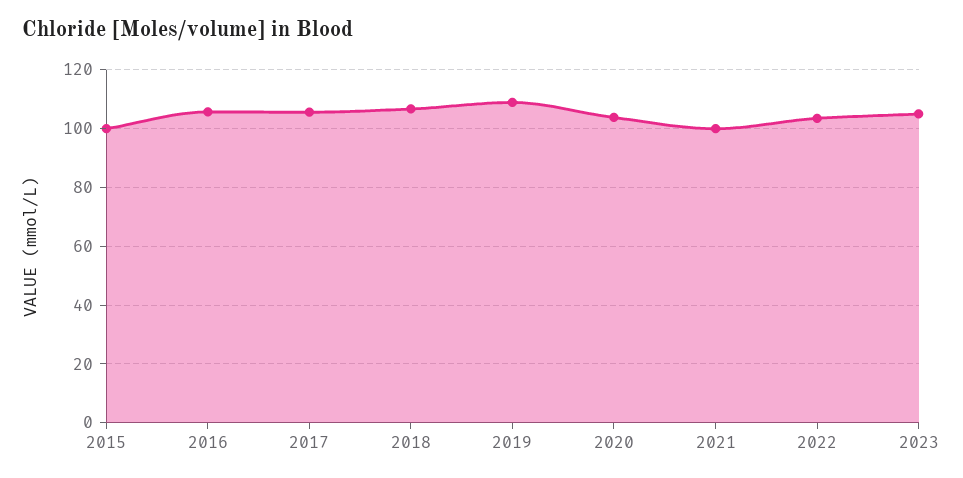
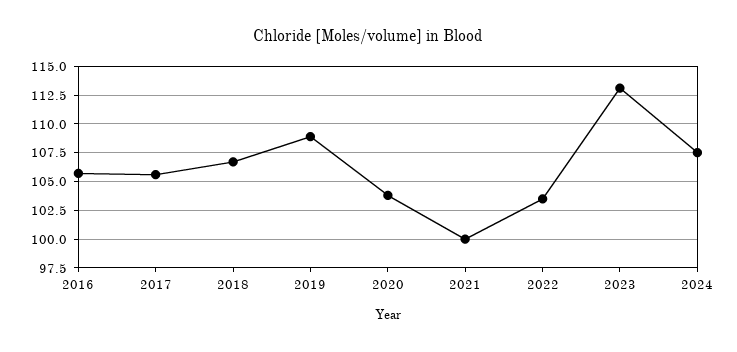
2015: 100 -> none
2023: 105 -> 112.5
2024: none -> 107.5

